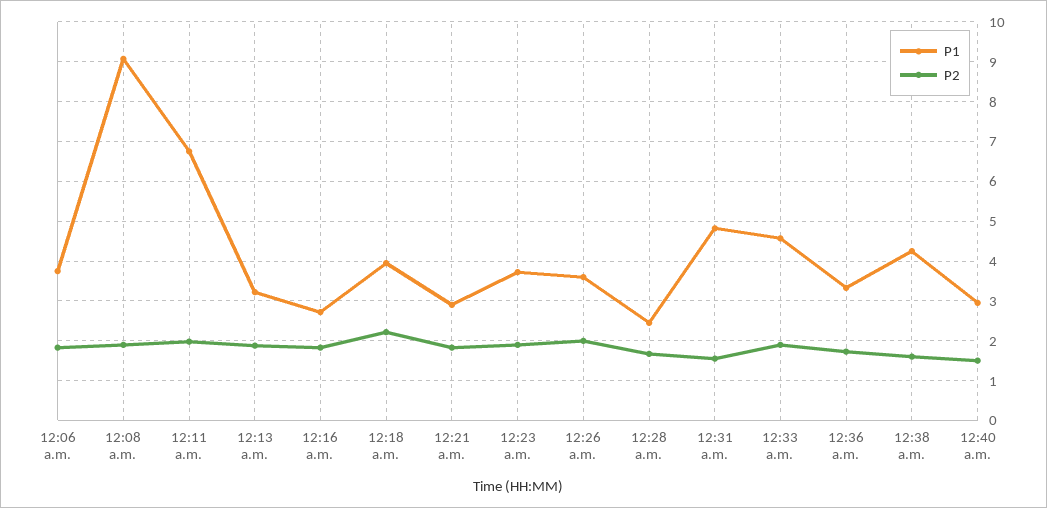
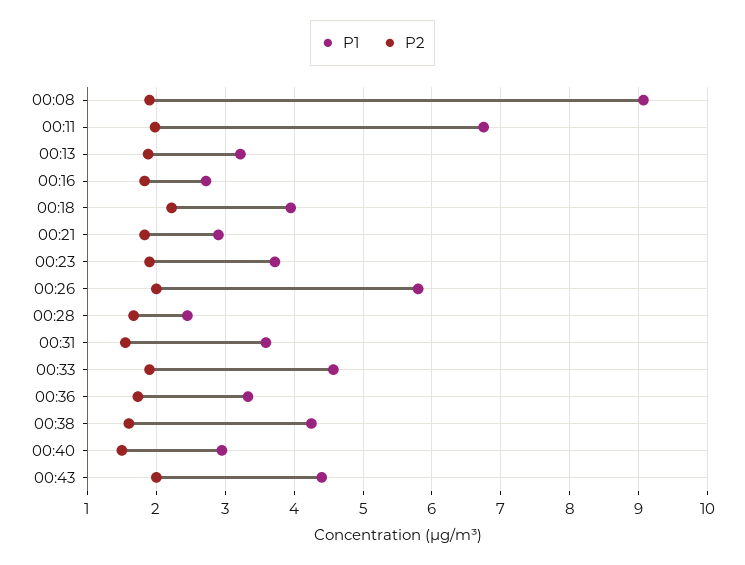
P1, 12:06 a.m.: 3.8 -> none
P2, 12:06 a.m.: 1.8 -> none
P1, 12:26 a.m.: 3.6 -> 5.8
P1, 12:31 a.m.: 4.8 -> 3.6
P1, 00:43: none -> 4.4
P2, 00:43: none -> 2

